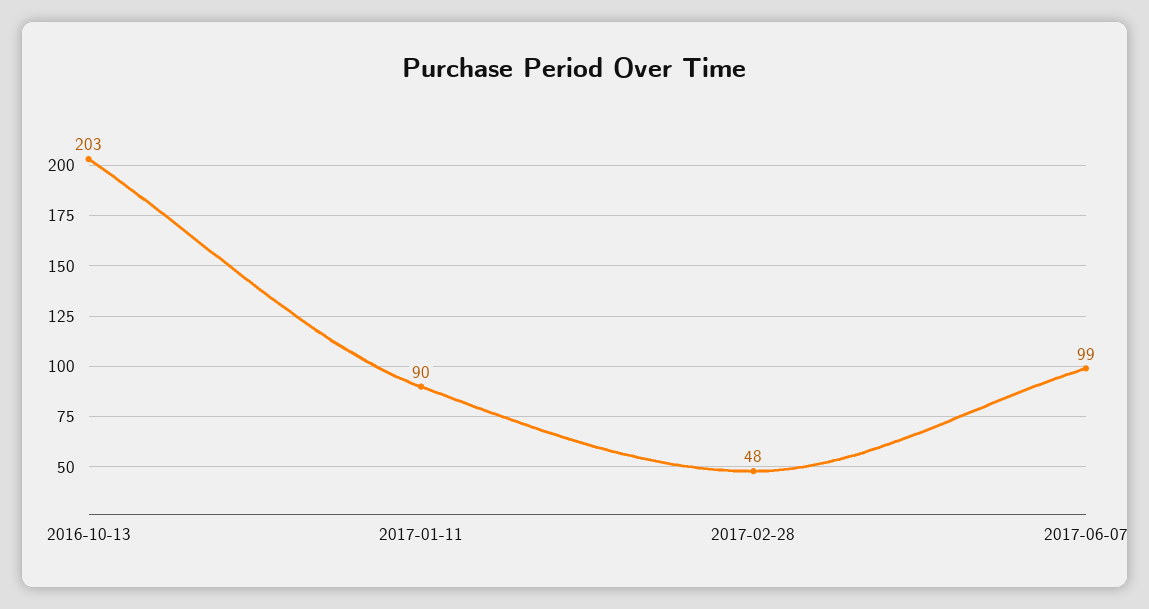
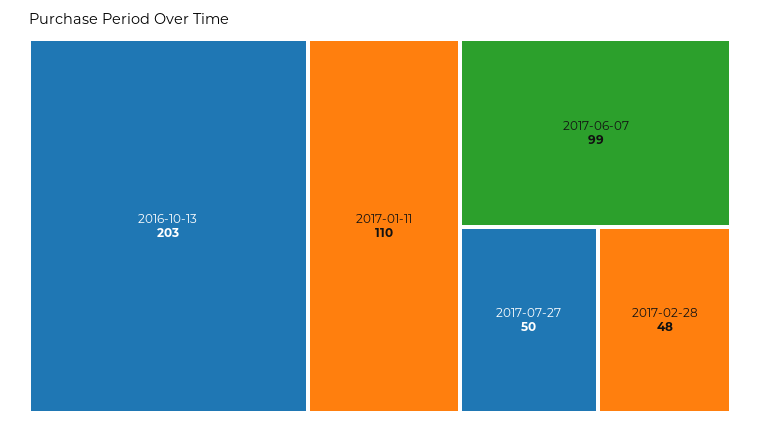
2017-01-11: 90 -> 110
2017-07-27: none -> 50

